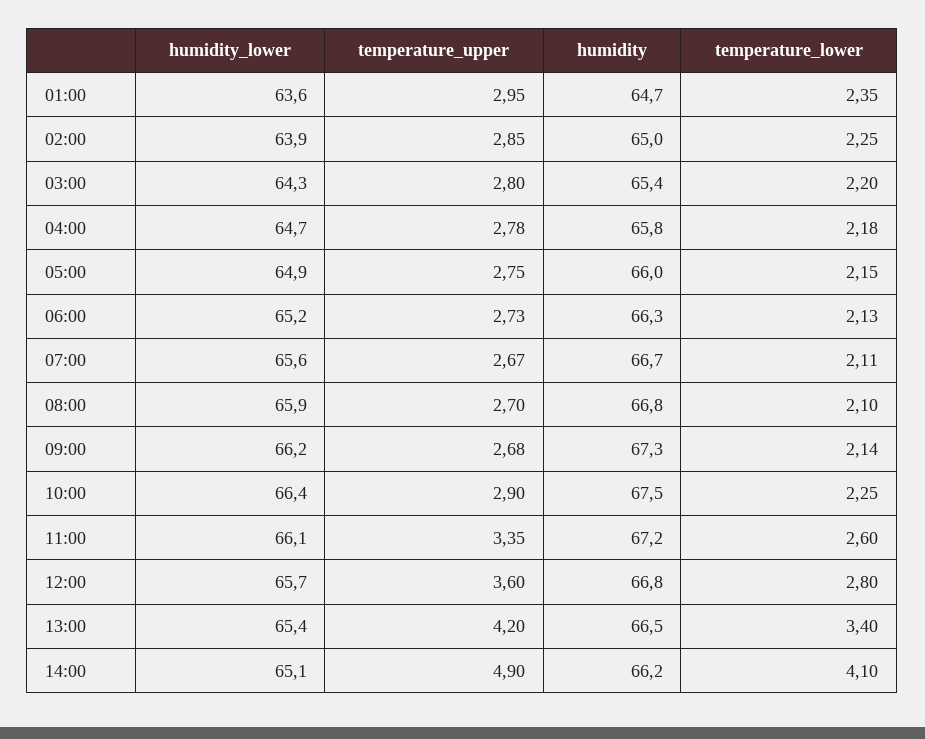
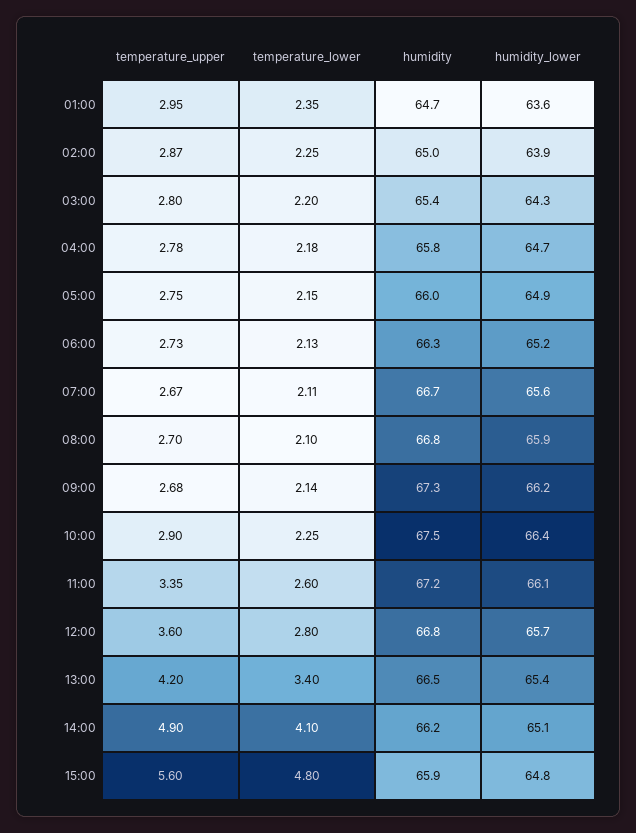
temperature_upper, 02:00: 2.85 -> 2.87
temperature_upper, 15:00: none -> 5.6
temperature_lower, 15:00: none -> 4.8
humidity, 15:00: none -> 65.9
humidity_lower, 15:00: none -> 64.8

